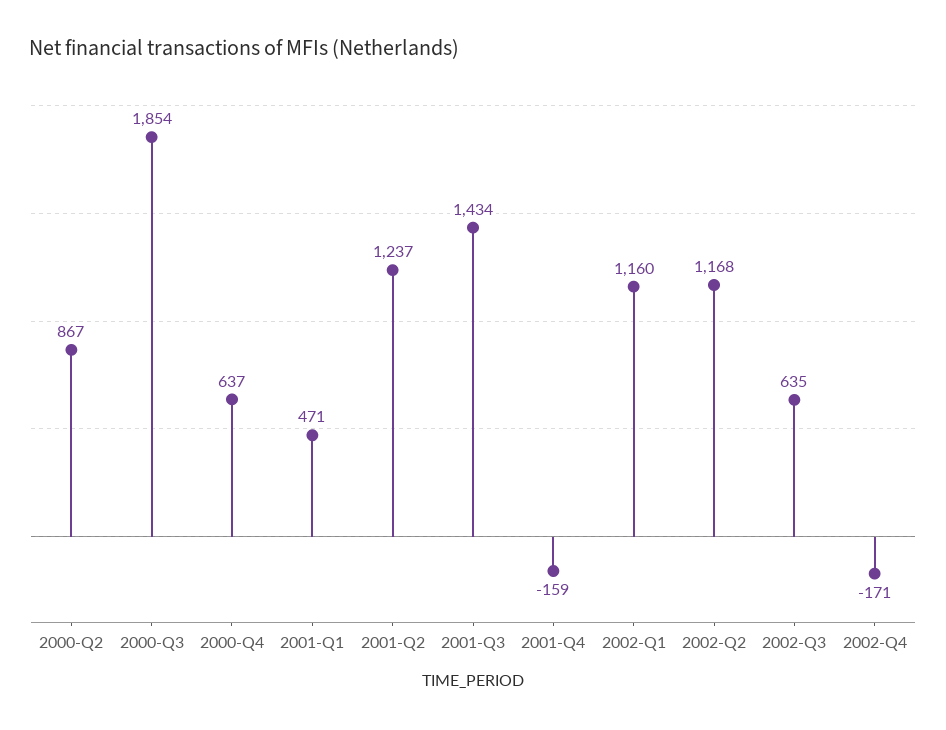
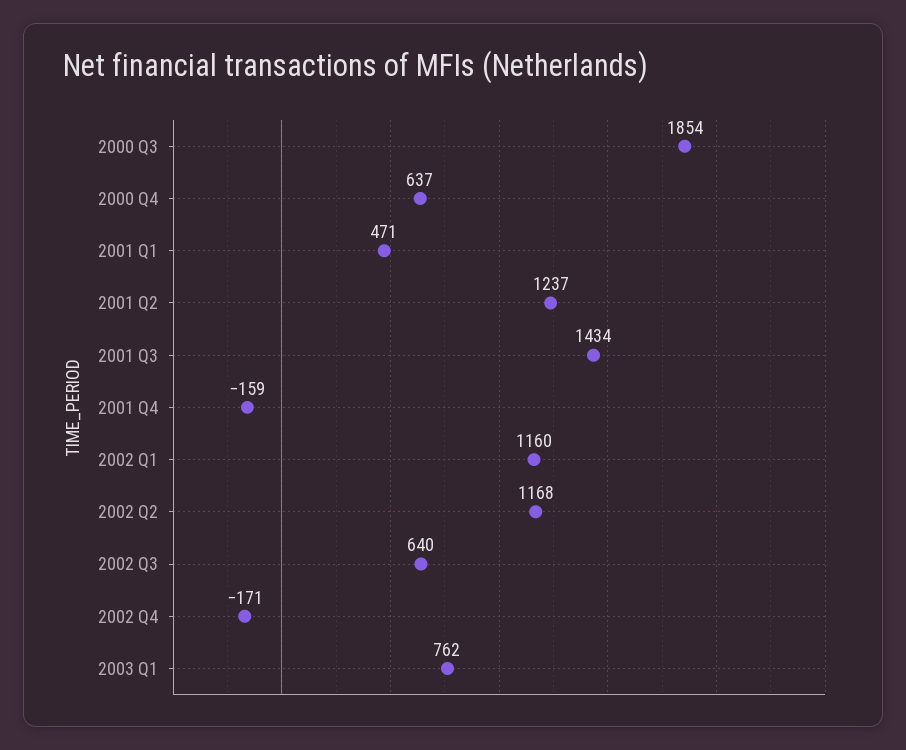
2000-Q2: 867 -> none
2002-Q3: 635 -> 640
2003 Q1: none -> 762

